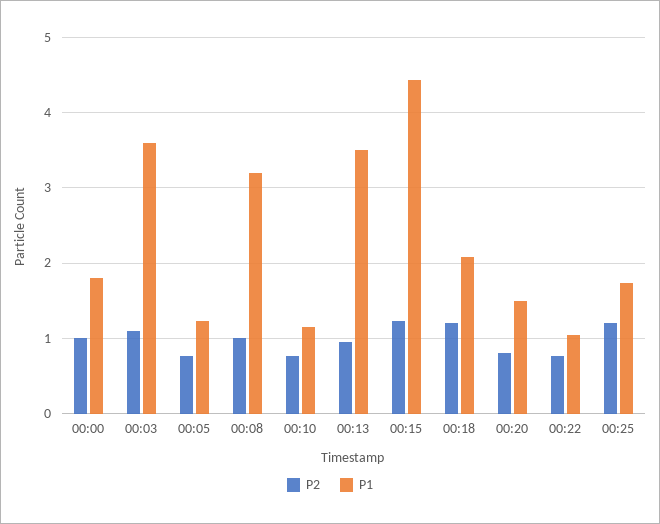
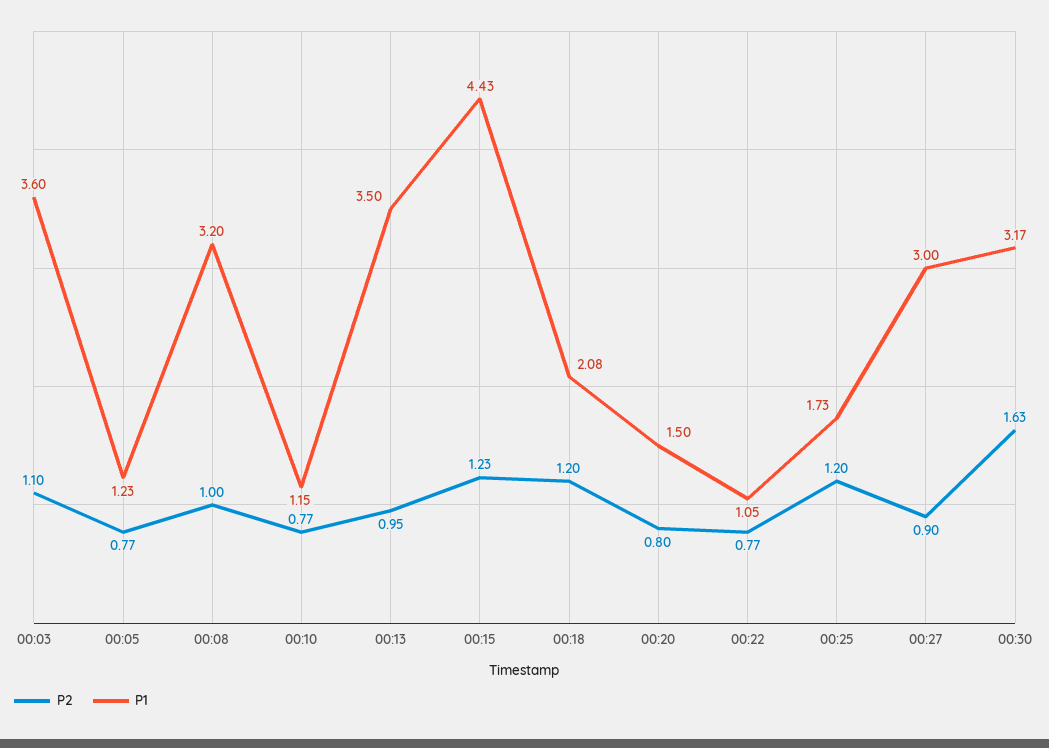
P2, 00:00: 1 -> none
P1, 00:00: 1.8 -> none
P2, 00:27: none -> 0.9
P1, 00:27: none -> 3
P2, 00:30: none -> 1.63
P1, 00:30: none -> 3.17

